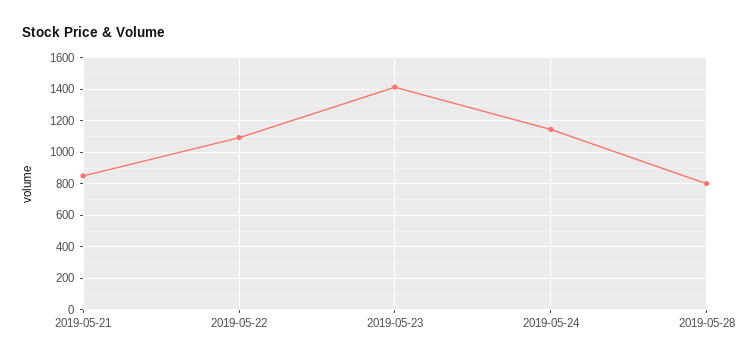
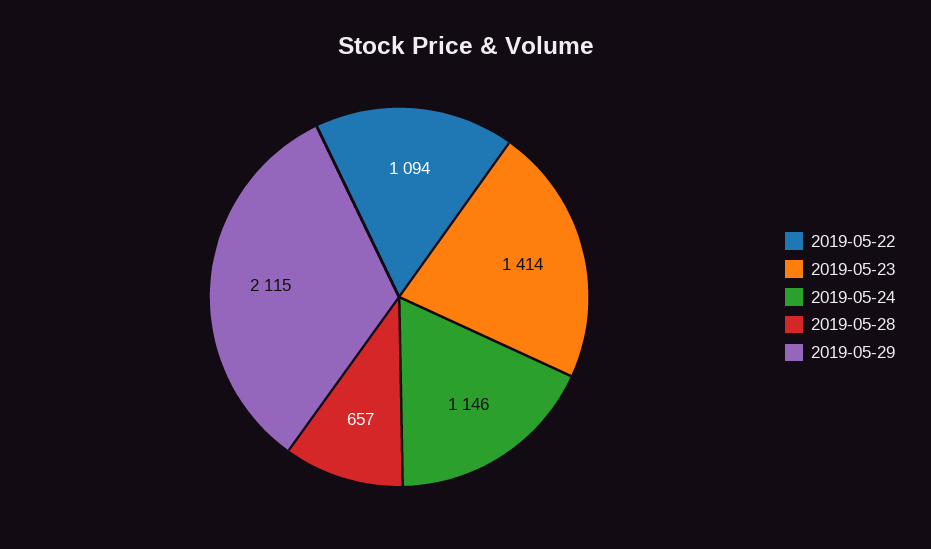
2019-05-21: 850 -> none
2019-05-28: 800 -> 657
2019-05-29: none -> 2115

